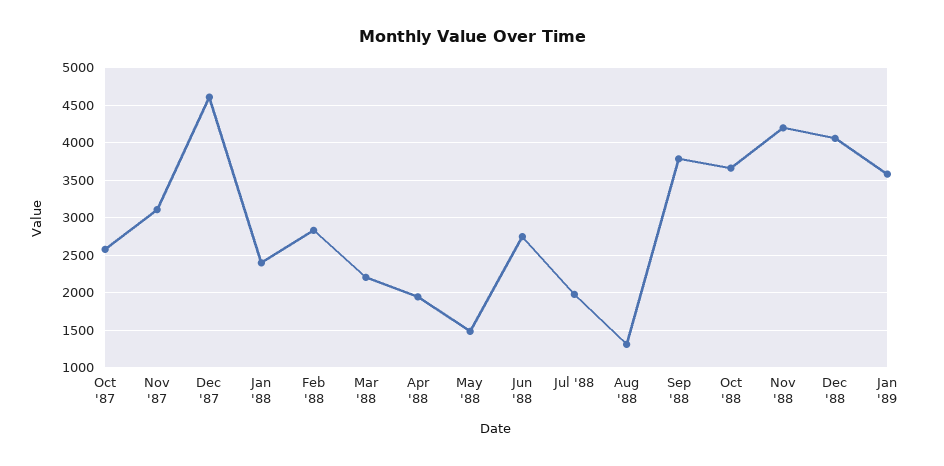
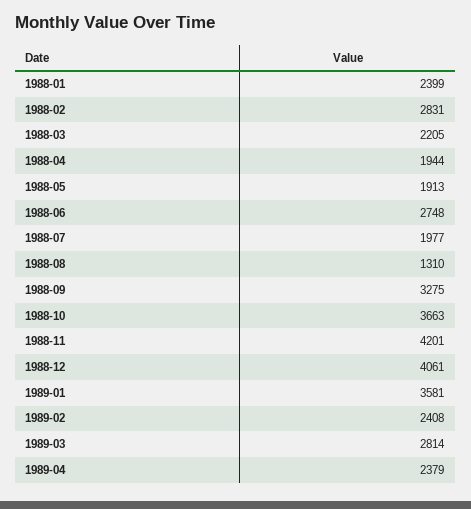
Oct '87: 2600 -> none
Nov '87: 3100 -> none
Dec '87: 4600 -> none
May '88: 1500 -> 1913
Sep '88: 3800 -> 3275
1989-02: none -> 2408
1989-03: none -> 2814
1989-04: none -> 2379

